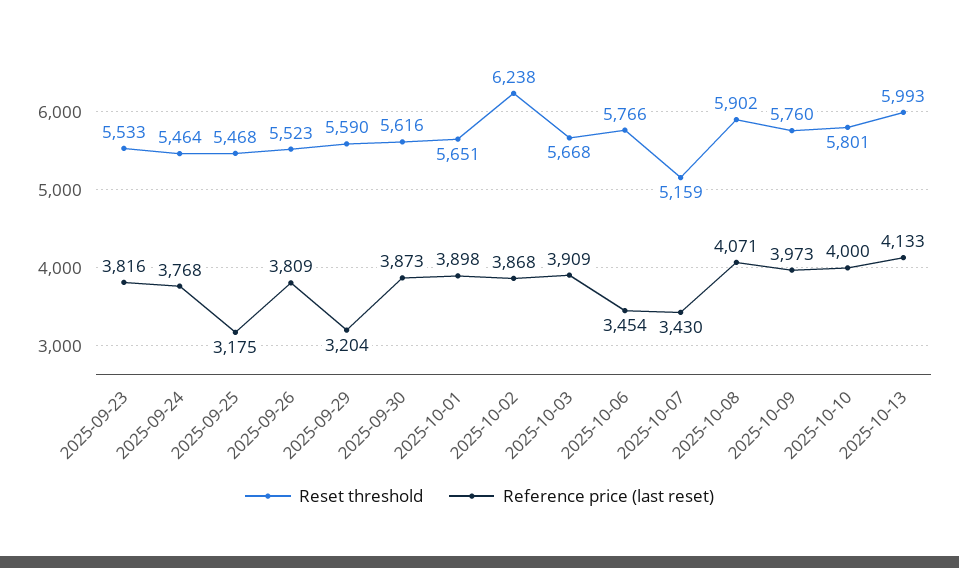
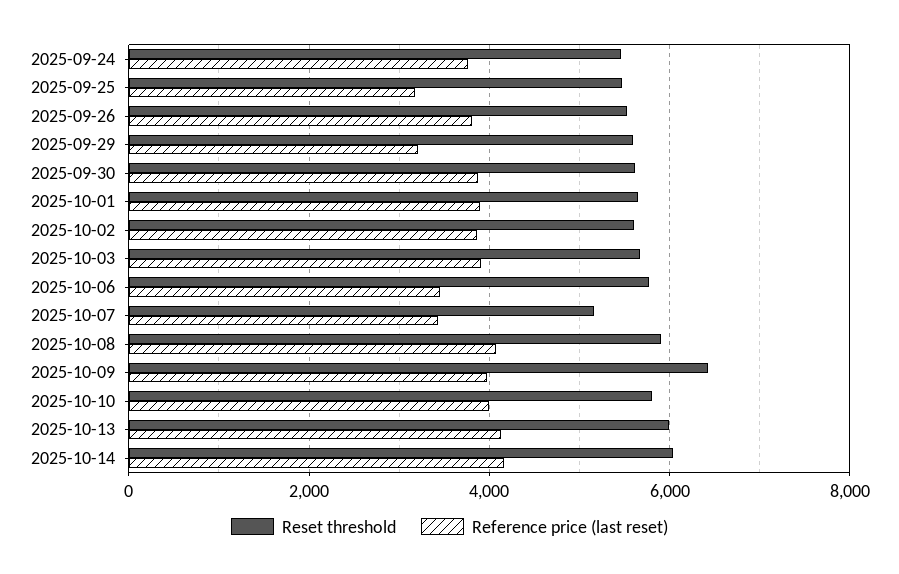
Reset threshold, 2025-09-23: 5533 -> none
Reference price (last reset), 2025-09-23: 3816 -> none
Reset threshold, 2025-10-02: 6238 -> 5600
Reset threshold, 2025-10-09: 5760 -> 6400
Reset threshold, 2025-10-14: none -> 6000
Reference price (last reset), 2025-10-14: none -> 4200

